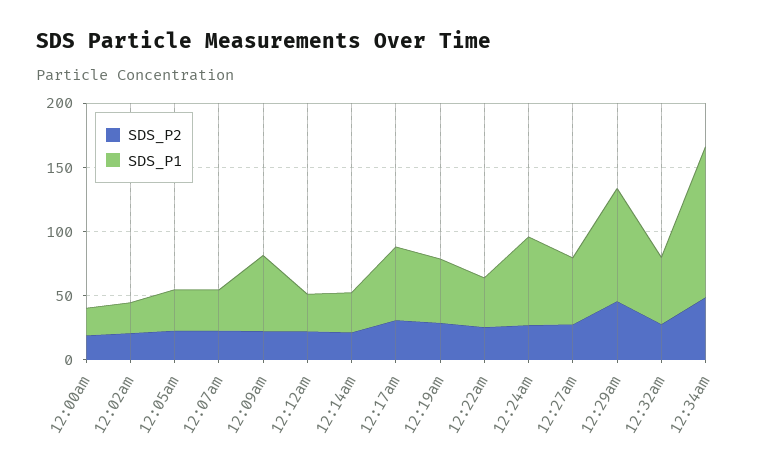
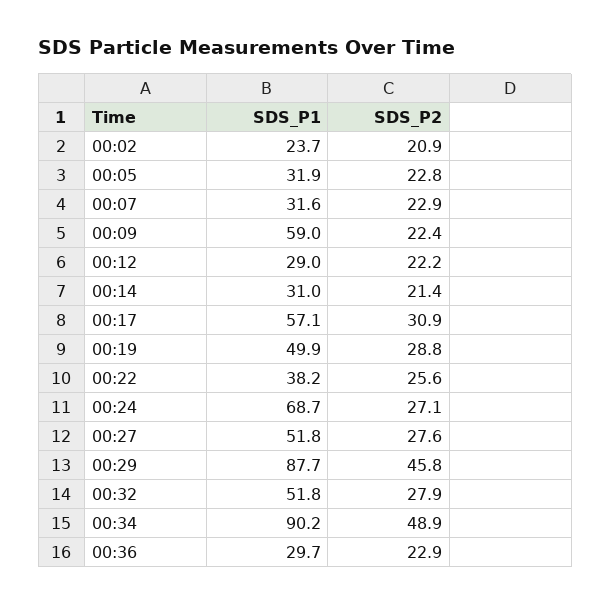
SDS_P2, 12:00am: 20 -> none
SDS_P1, 12:00am: 20 -> none
SDS_P1, 12:34am: 120 -> 90.2
SDS_P1, 00:36: none -> 29.7
SDS_P2, 00:36: none -> 22.9

